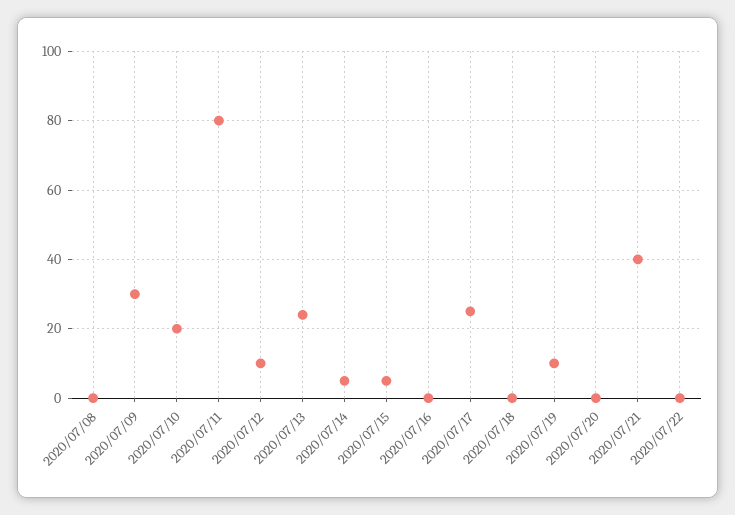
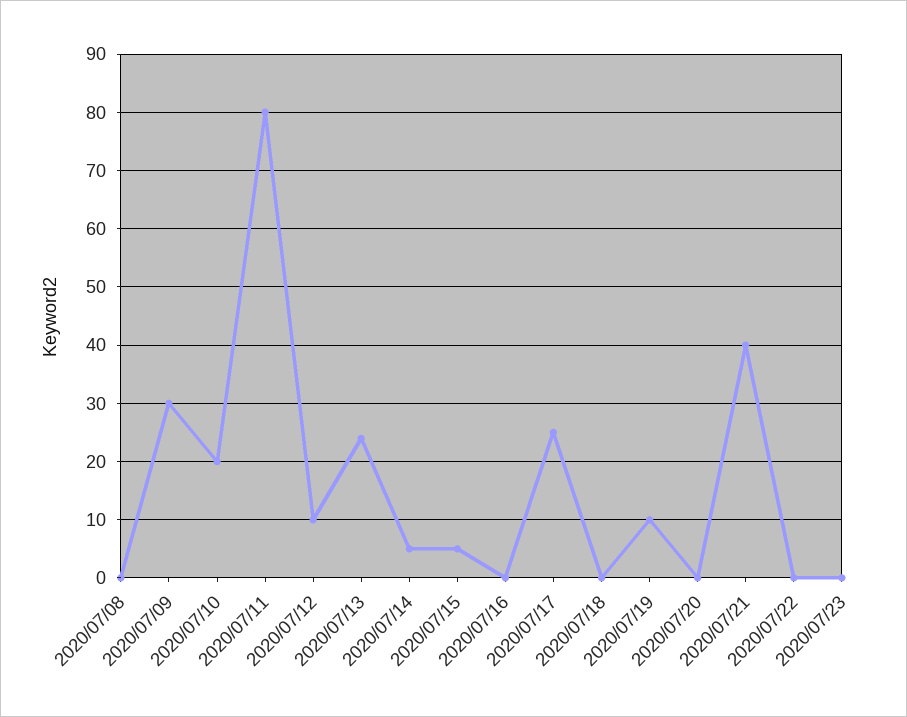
2020/07/23: none -> 0

